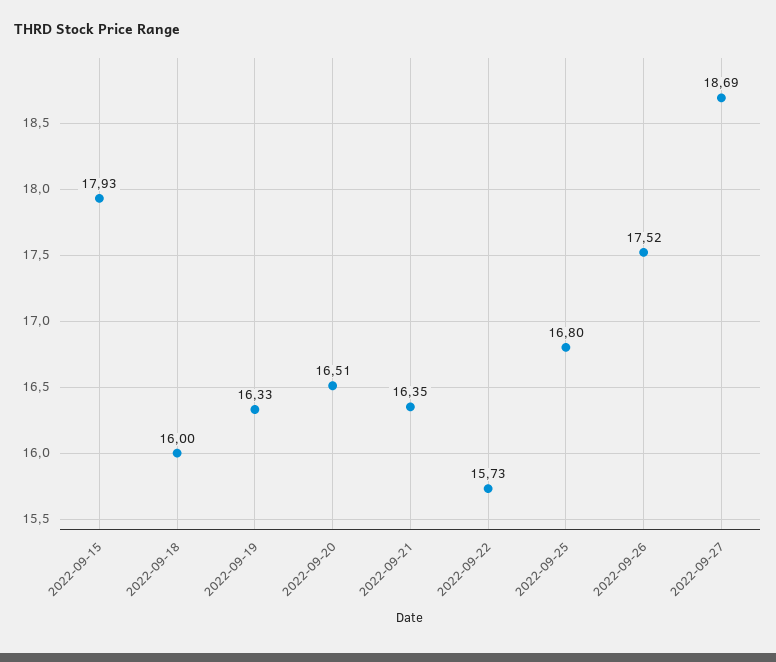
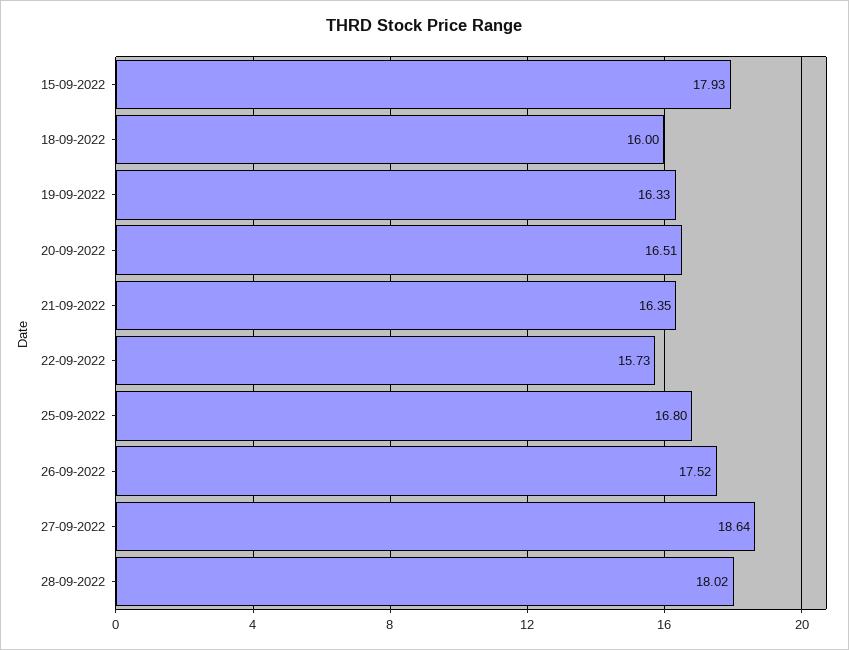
2022-09-27: 18.69 -> 18.64
28-09-2022: none -> 18.02

